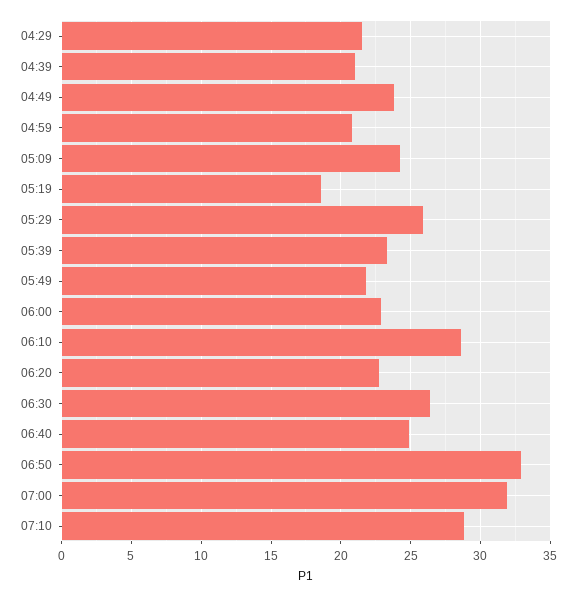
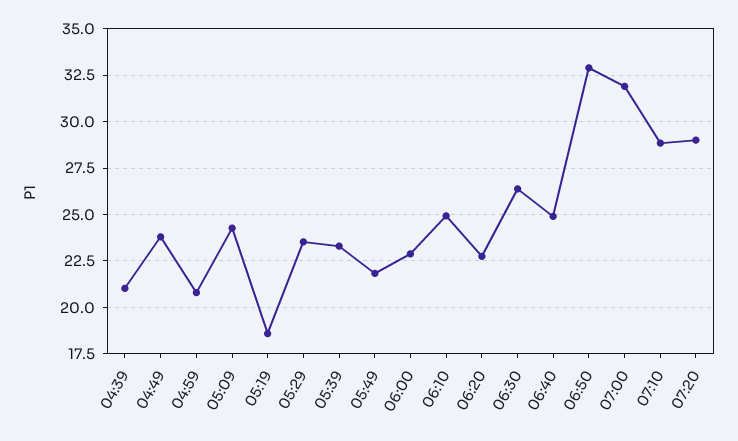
04:29: 21.5 -> none
05:29: 26 -> 23.5
06:10: 28.5 -> 25
07:20: none -> 29

